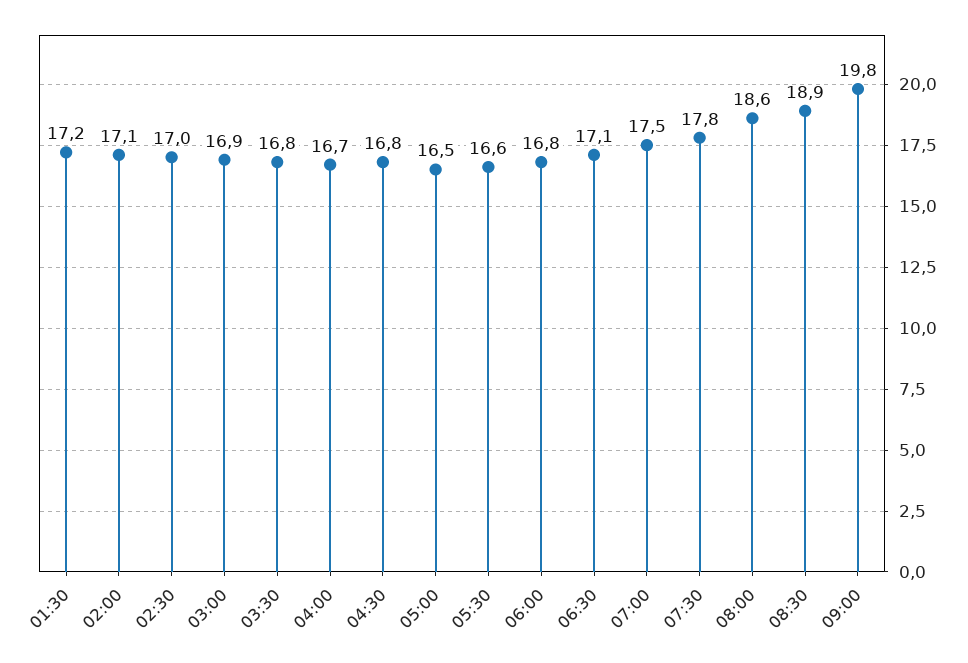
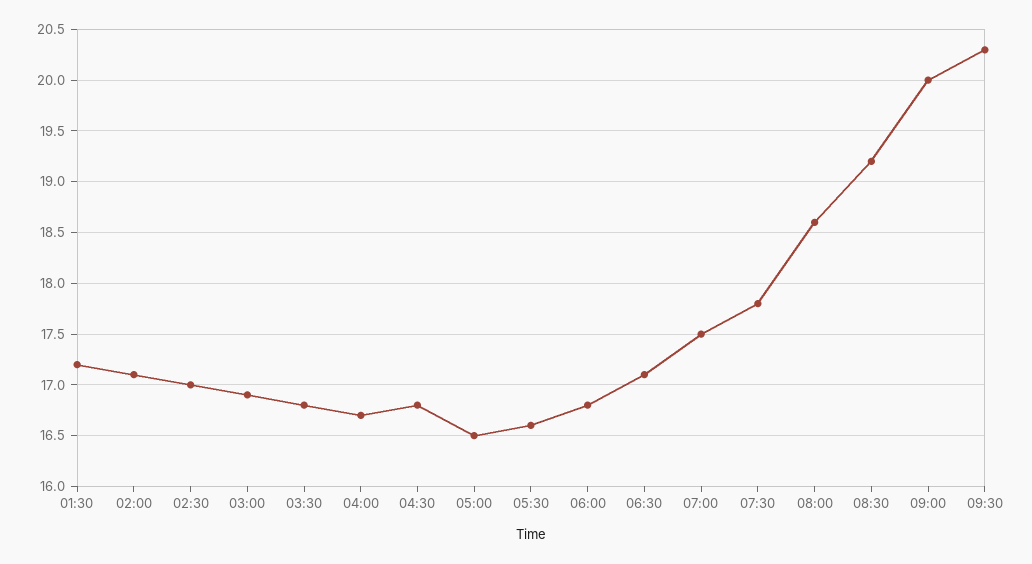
08:30: 18.9 -> 19.2
09:00: 19.8 -> 20
09:30: none -> 20.3

